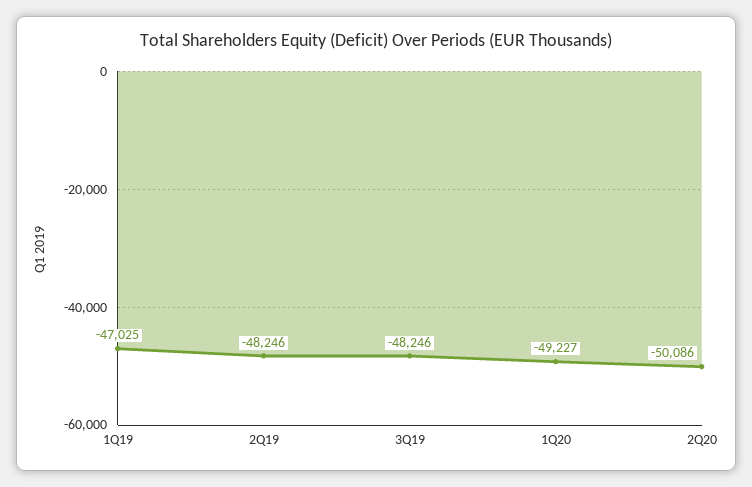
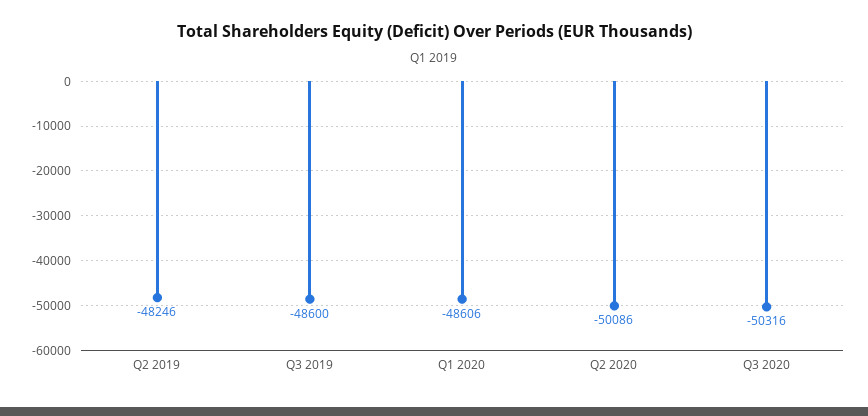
1Q19: -47025 -> none
3Q19: -48246 -> -48600
1Q20: -49227 -> -48606
Q3 2020: none -> -50316

